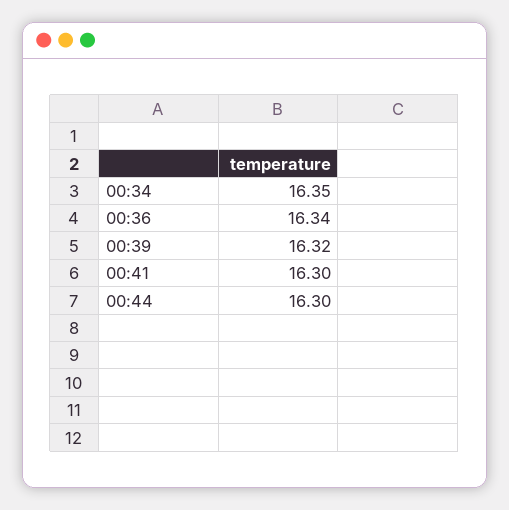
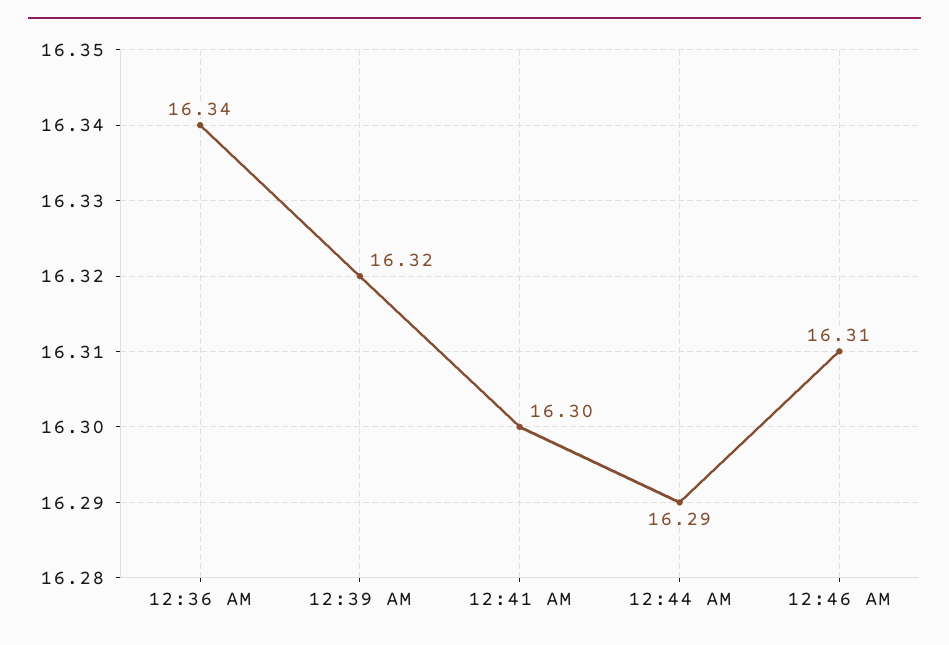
00:34: 16.35 -> none
00:44: 16.3 -> 16.29
12:46 AM: none -> 16.31

